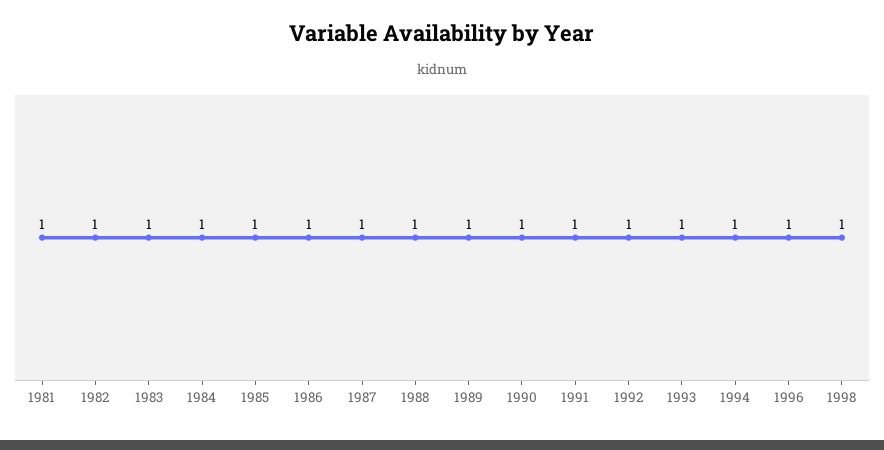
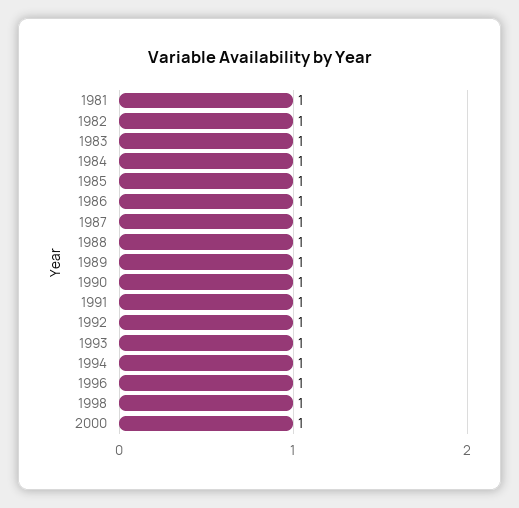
2000: none -> 1

